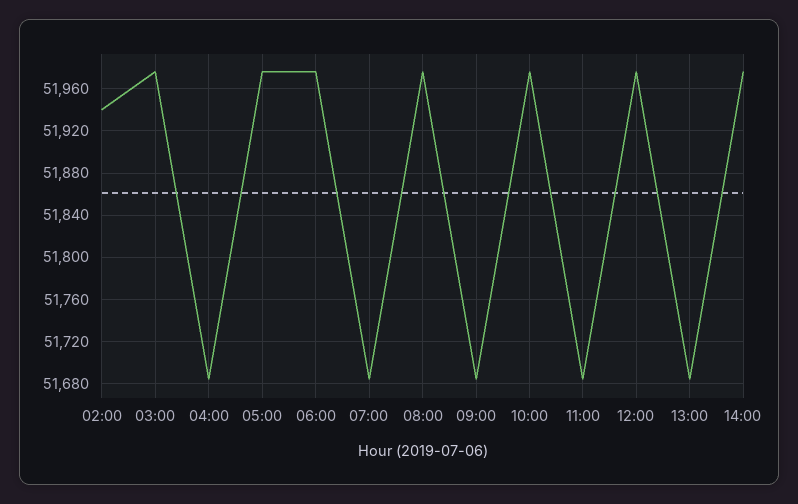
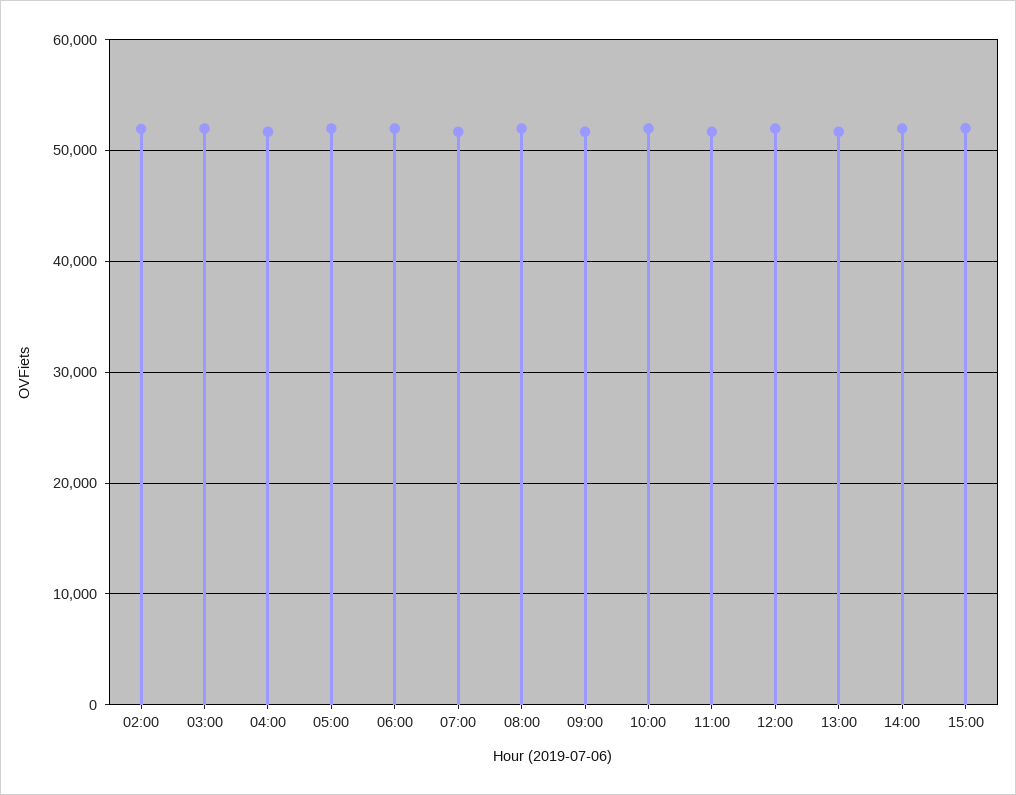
15:00: none -> 52000

